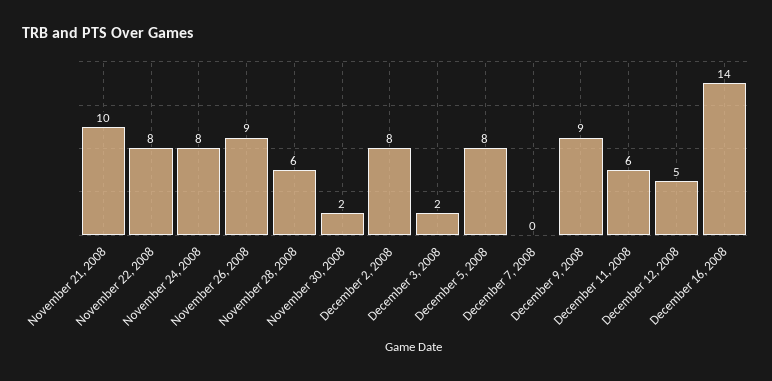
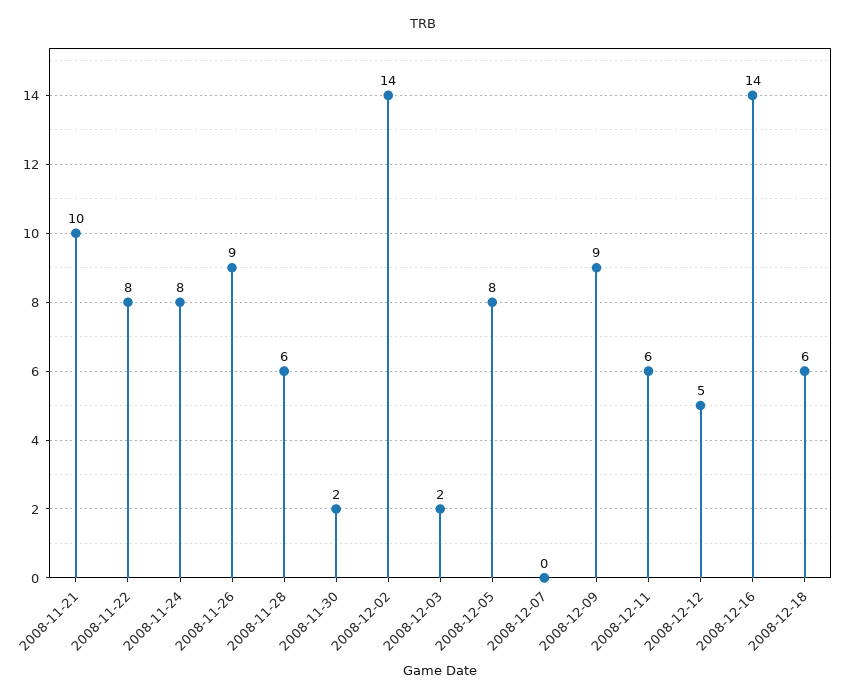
December 2, 2008: 8 -> 14
2008-12-18: none -> 6

